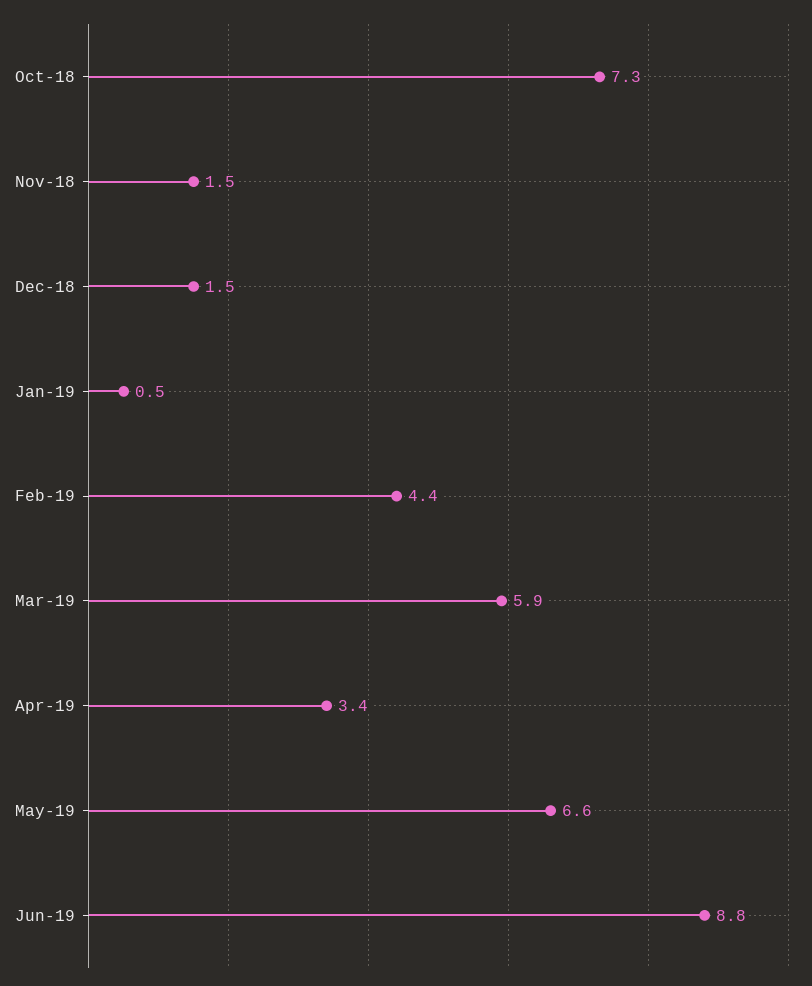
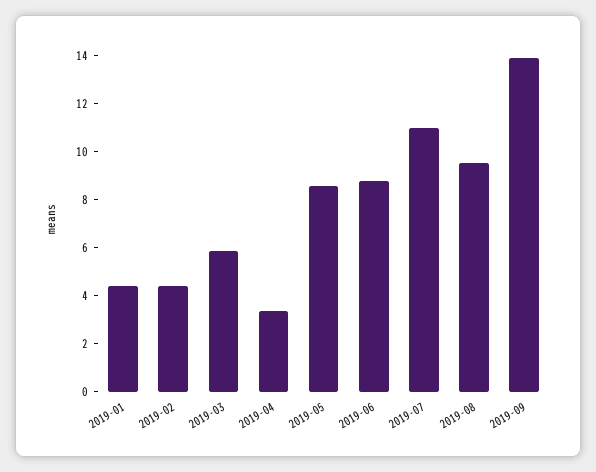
Oct-18: 7.3 -> none
Nov-18: 1.5 -> none
Dec-18: 1.5 -> none
Jan-19: 0.5 -> 4.5
May-19: 6.6 -> 8.5
2019-07: none -> 11
2019-08: none -> 9.5
2019-09: none -> 14

